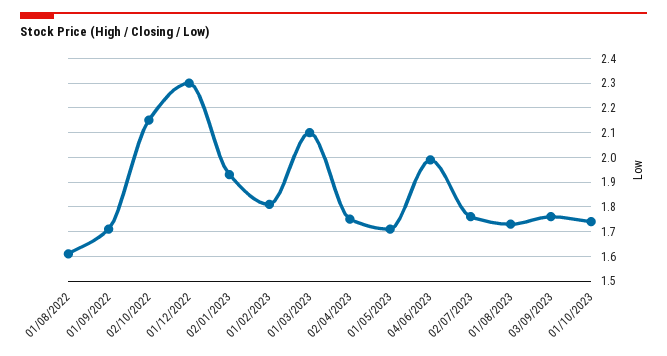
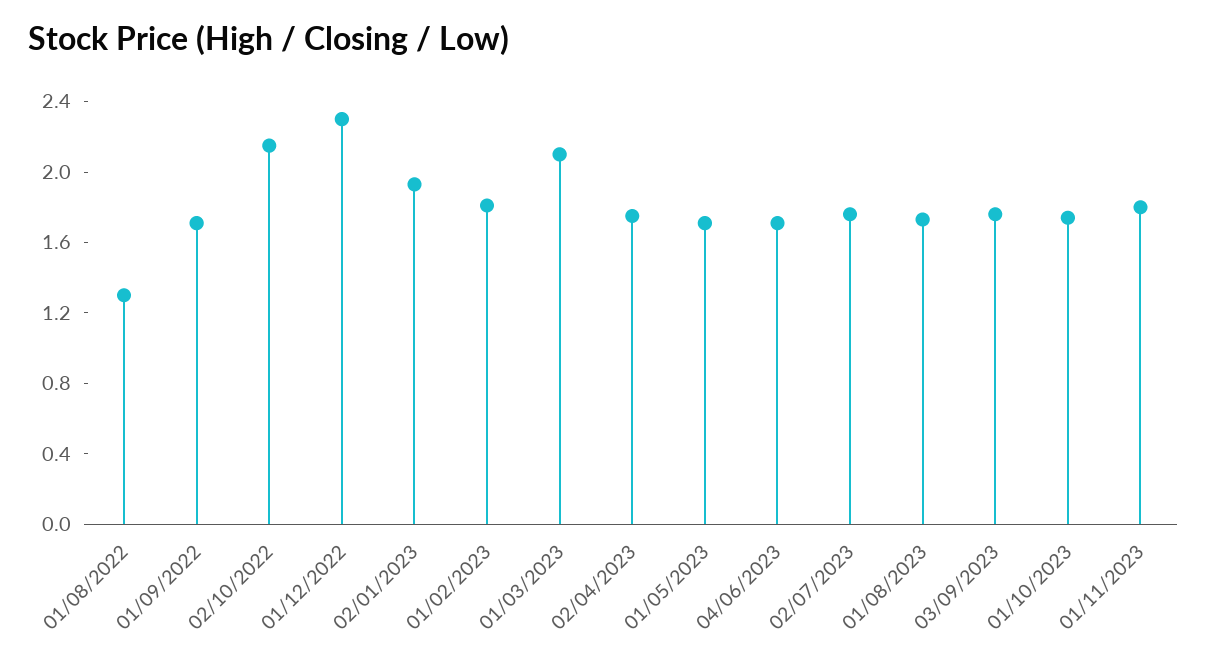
01/08/2022: 1.6 -> 1.3
04/06/2023: 2 -> 1.7
01/11/2023: none -> 1.8

